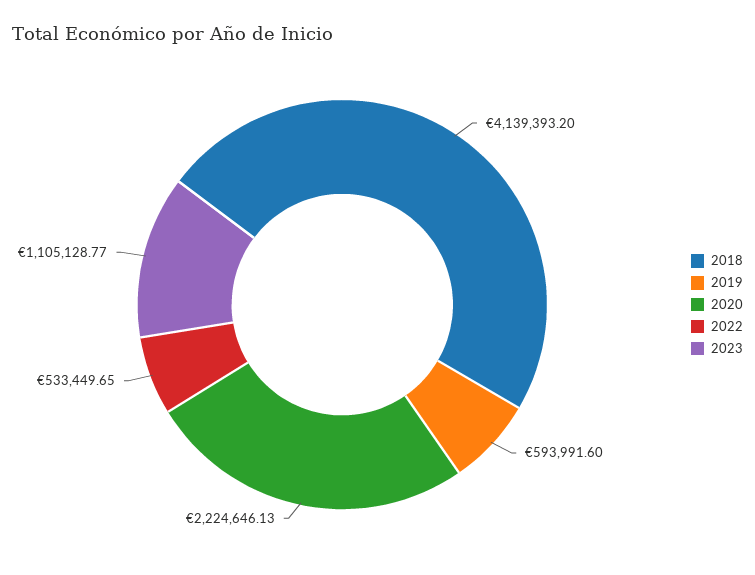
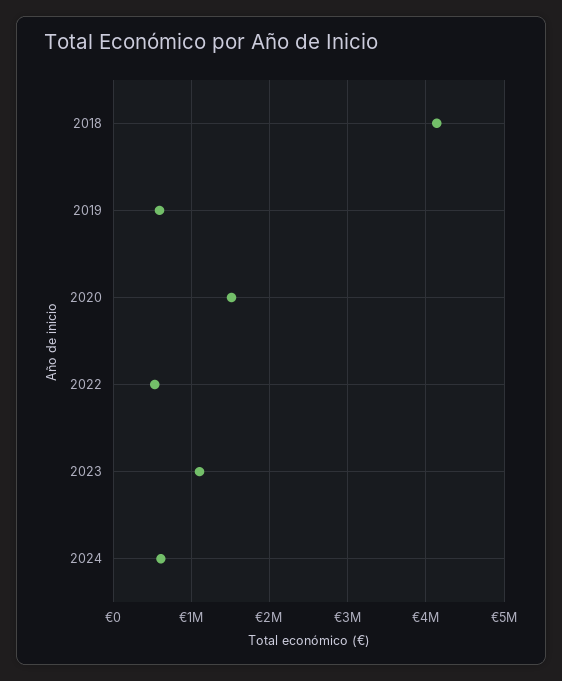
2020: 2224646.13 -> 1500000
2024: none -> 600000

